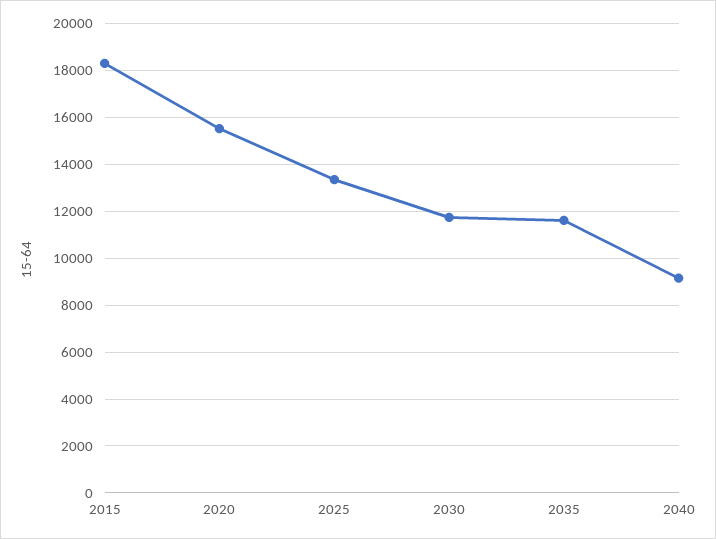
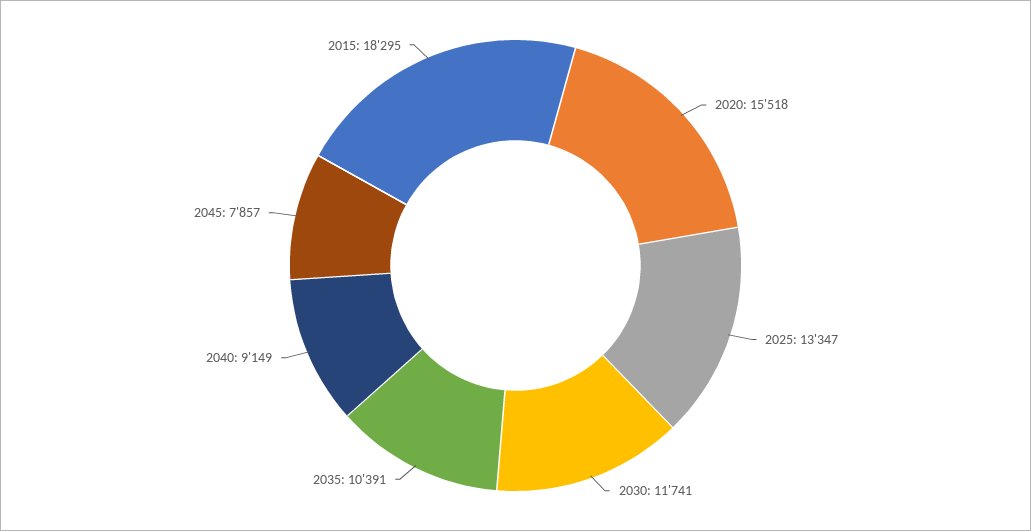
2035: 11500 -> 10391
2045: none -> 7857

